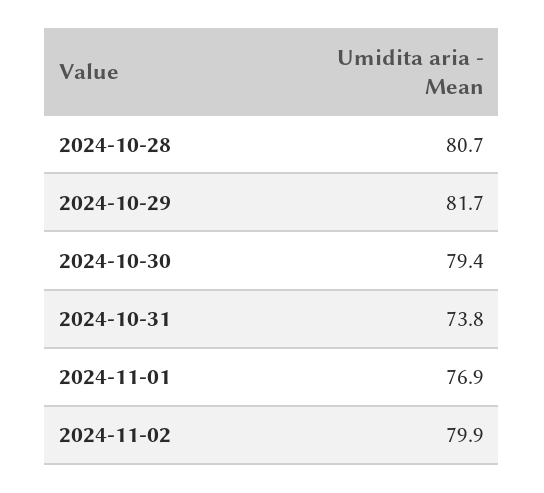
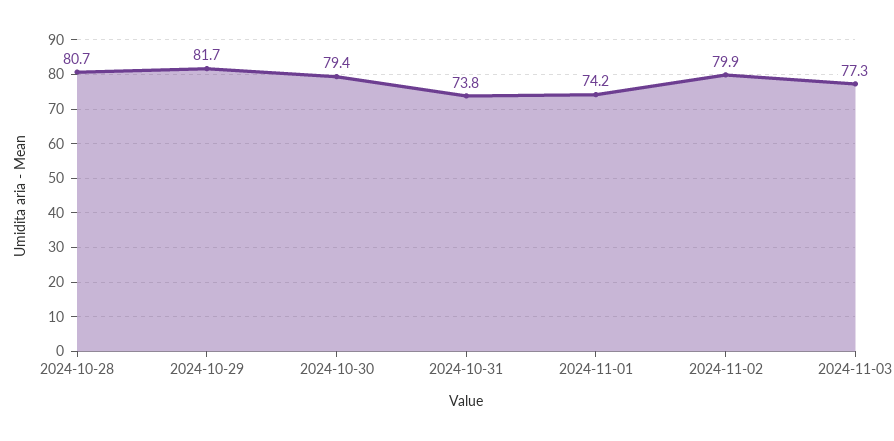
2024-11-01: 76.9 -> 74.2
2024-11-03: none -> 77.3

